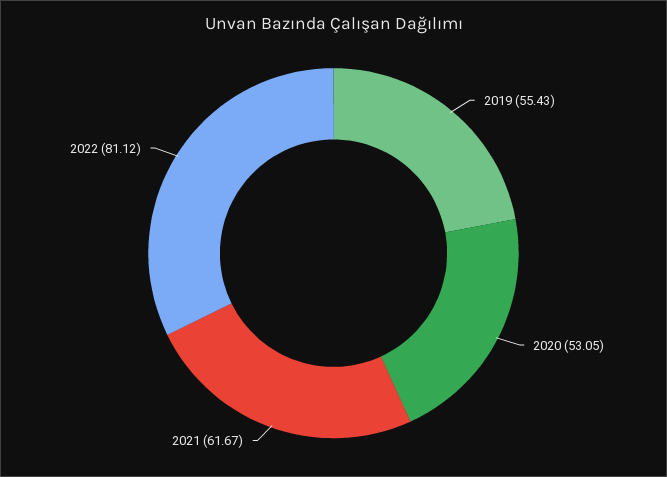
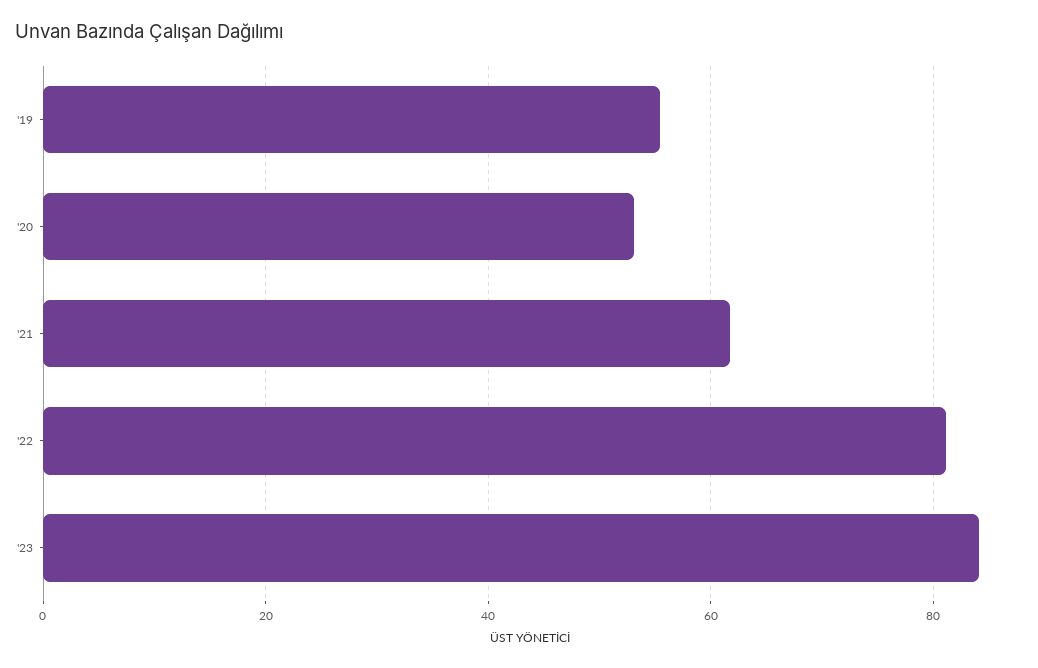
'23: none -> 84

